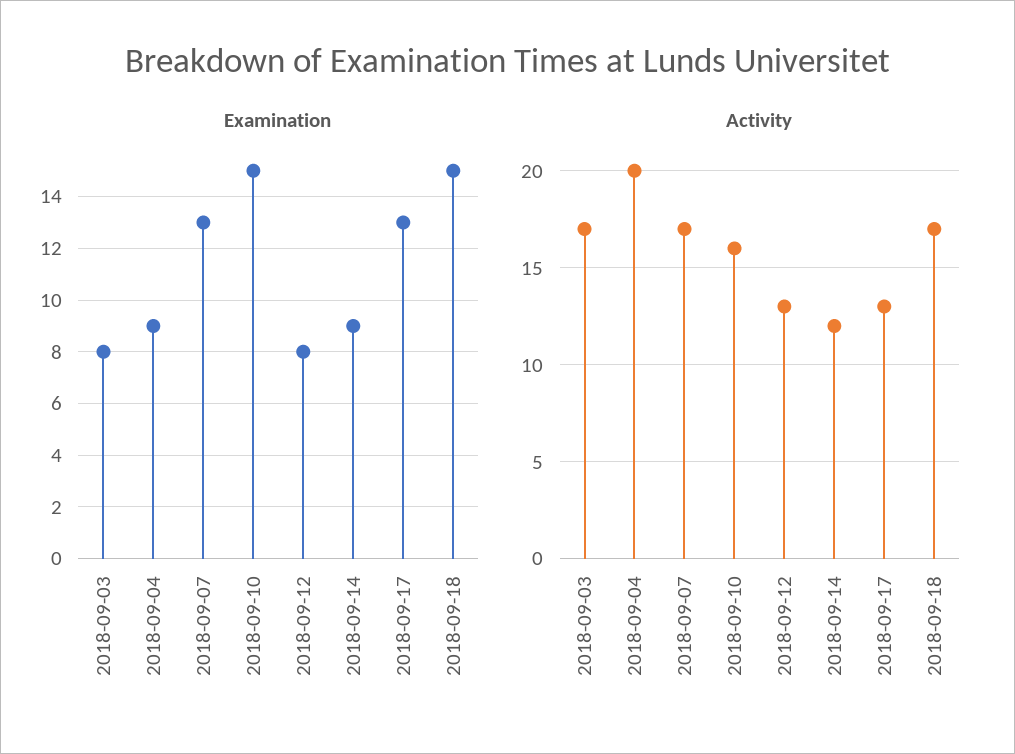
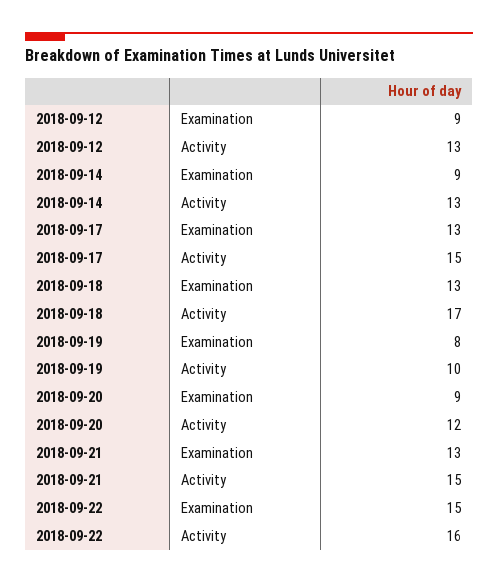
Examination, 2018-09-03: 8 -> none
Examination, 2018-09-04: 9 -> none
Examination, 2018-09-07: 13 -> none
Examination, 2018-09-10: 15 -> none
Examination, 2018-09-12: 8 -> 9
Examination, 2018-09-18: 15 -> 13
Activity, 2018-09-03: 17 -> none
Activity, 2018-09-04: 20 -> none
Activity, 2018-09-07: 17 -> none
Activity, 2018-09-10: 16 -> none
Activity, 2018-09-14: 12 -> 13
Activity, 2018-09-17: 13 -> 15
Examination, 2018-09-19: none -> 8
Activity, 2018-09-19: none -> 10
Examination, 2018-09-20: none -> 9
Activity, 2018-09-20: none -> 12
Examination, 2018-09-21: none -> 13
Activity, 2018-09-21: none -> 15
Examination, 2018-09-22: none -> 15
Activity, 2018-09-22: none -> 16

